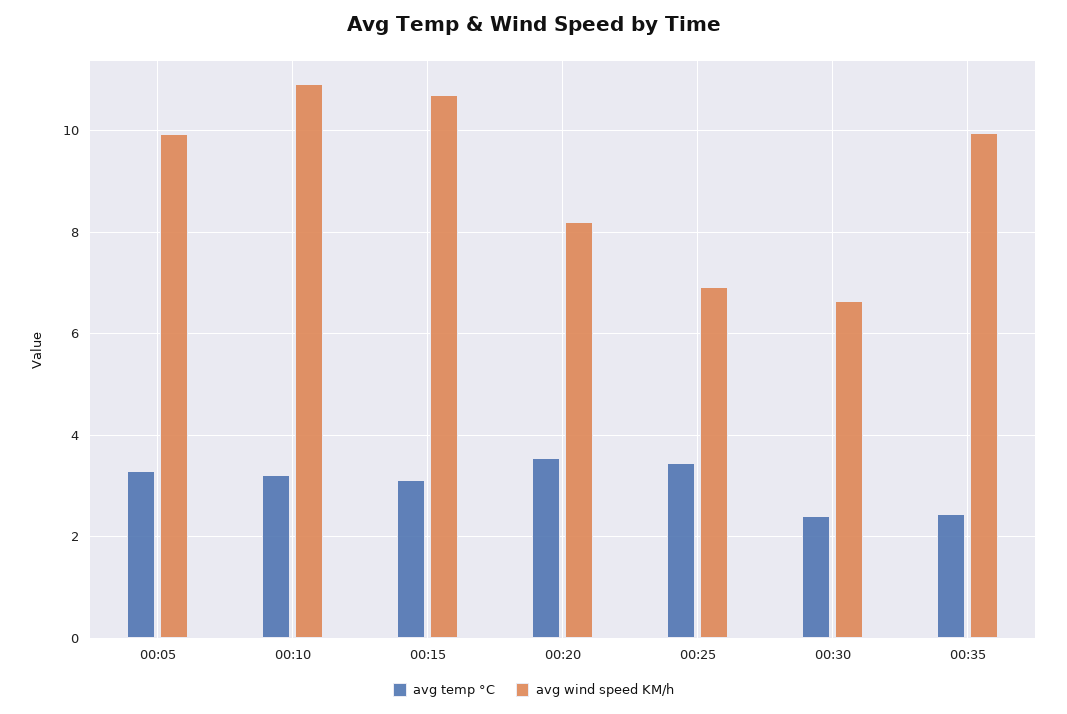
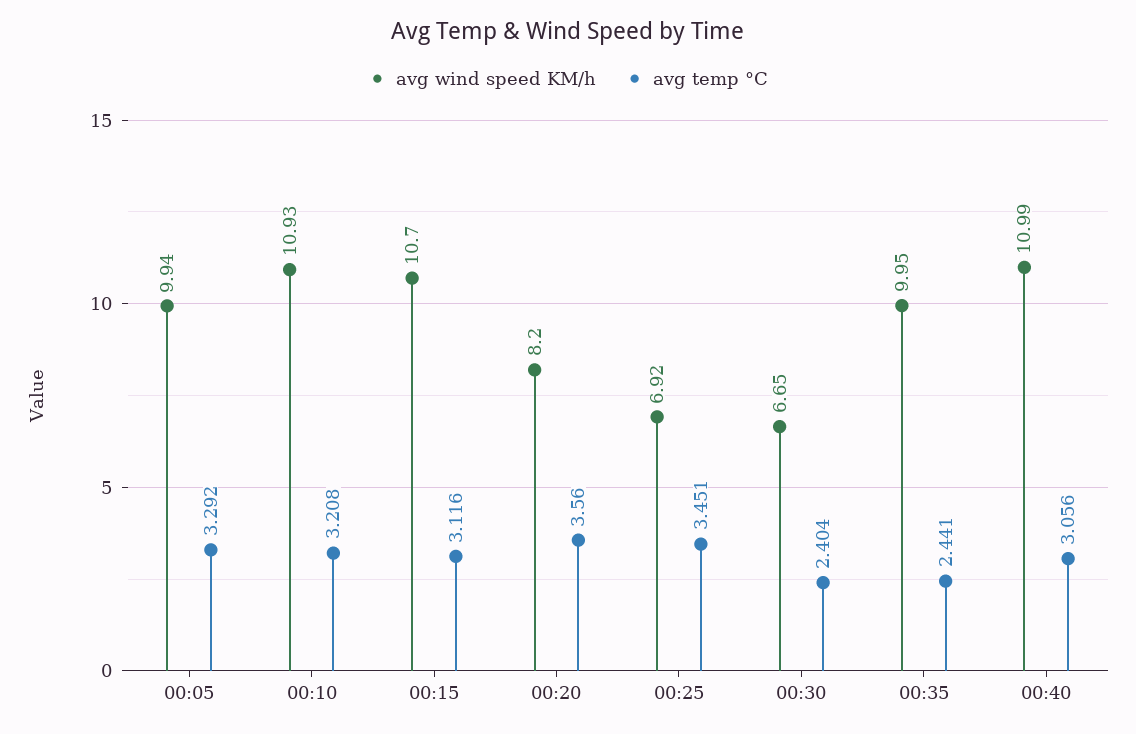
avg wind speed KM/h, 00:40: none -> 10.99
avg temp °C, 00:40: none -> 3.056

